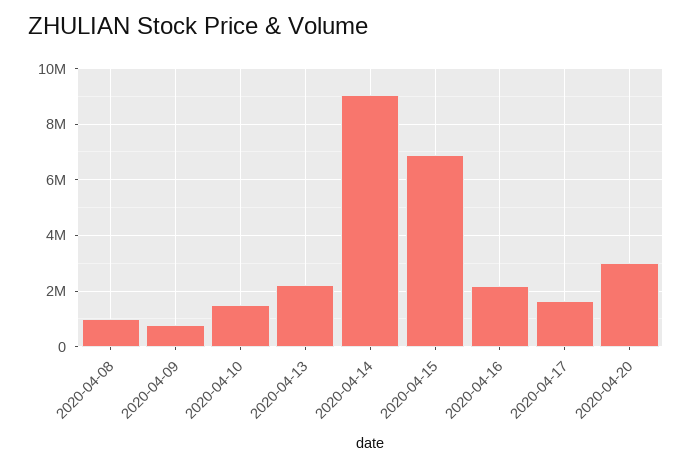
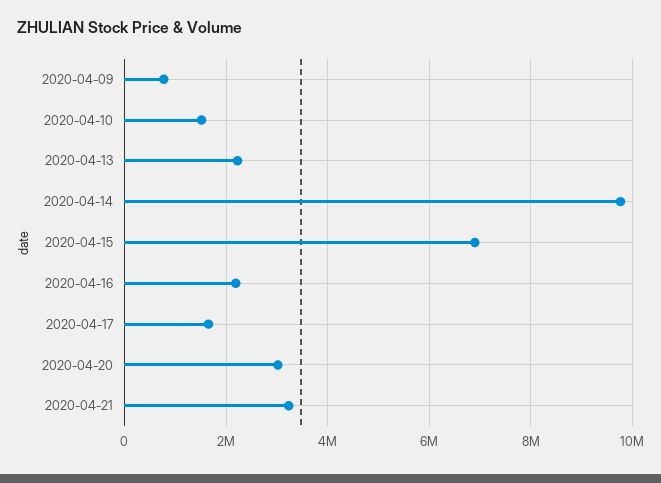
2020-04-08: 1000000 -> none
2020-04-14: 9000000 -> 9800000
2020-04-21: none -> 3200000

